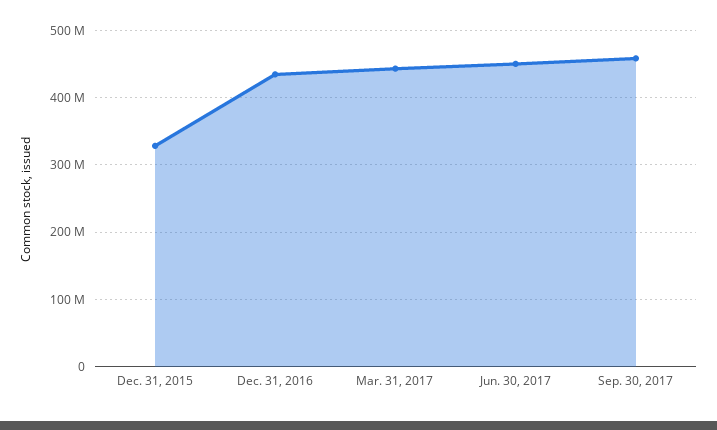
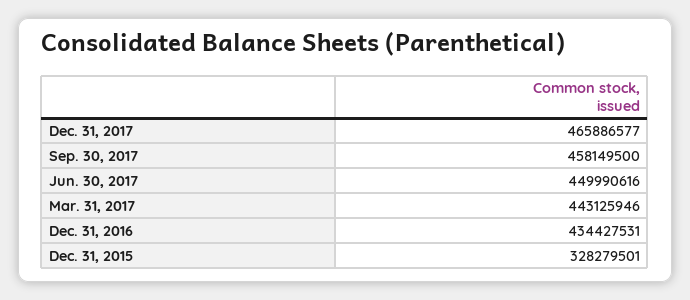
Dec. 31, 2017: none -> 465886577

